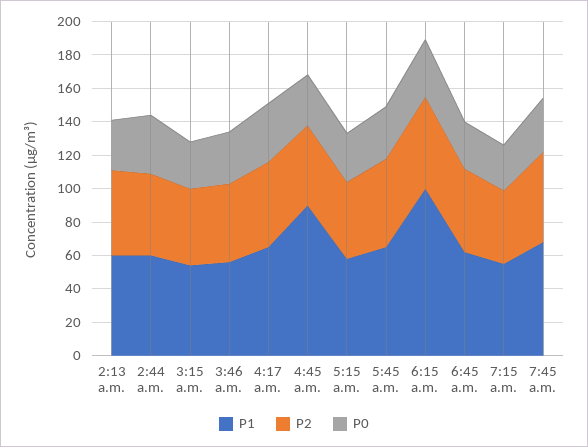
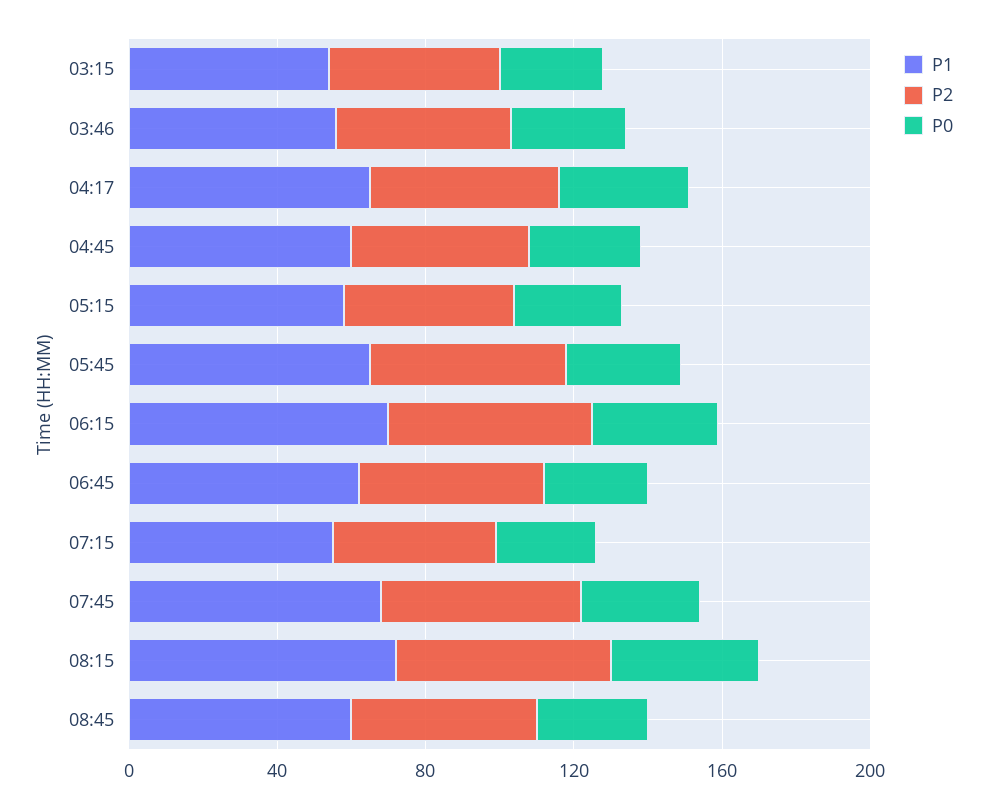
P1, 2:13 a.m.: 60 -> none
P2, 2:13 a.m.: 50 -> none
P0, 2:13 a.m.: 30 -> none
P1, 2:44 a.m.: 60 -> none
P2, 2:44 a.m.: 50 -> none
P0, 2:44 a.m.: 35 -> none
P1, 4:45 a.m.: 90 -> 60
P1, 6:15 a.m.: 100 -> 70
P1, 08:15: none -> 70
P2, 08:15: none -> 60
P0, 08:15: none -> 40
P1, 08:45: none -> 60
P2, 08:45: none -> 50
P0, 08:45: none -> 30

